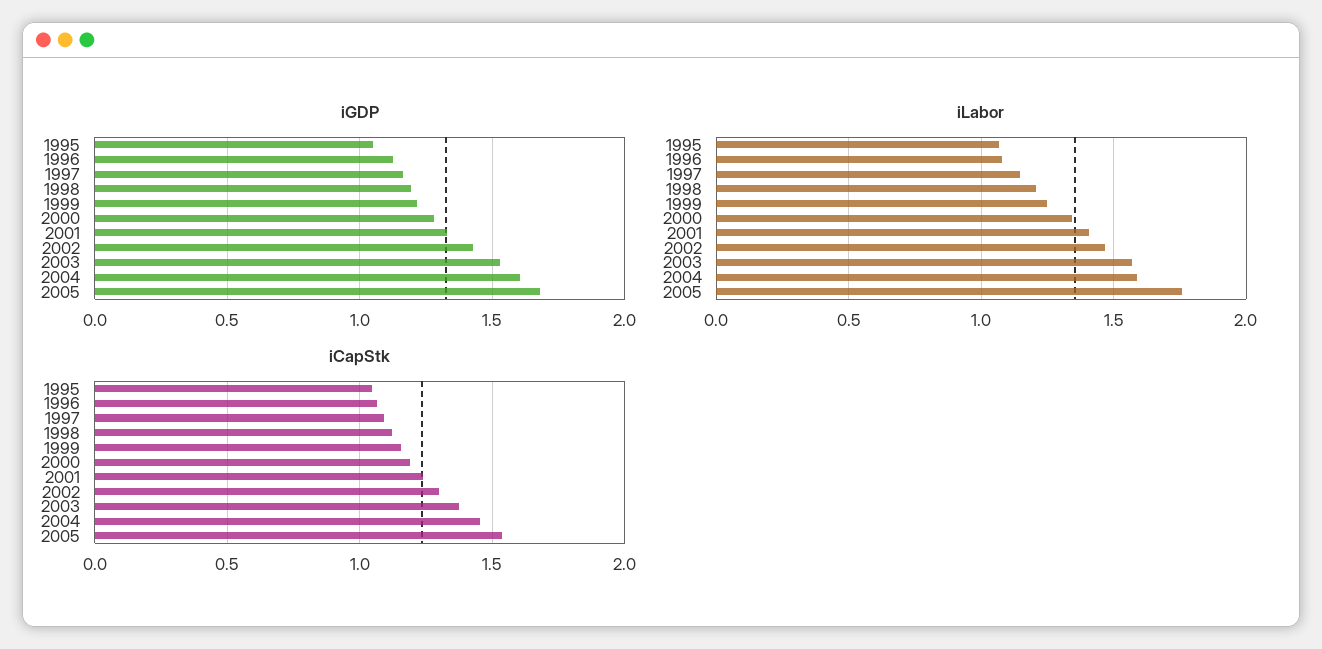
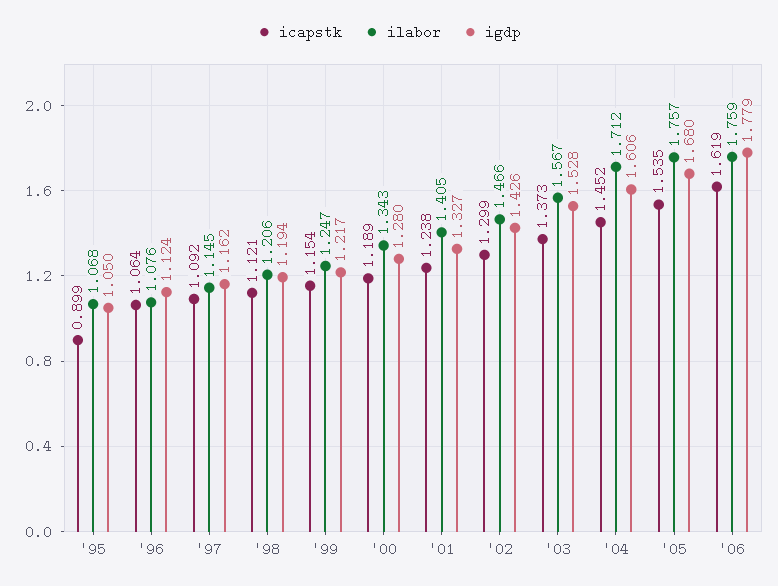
iLabor, 2004: 1.6 -> 1.712
iCapStk, 1995: 1.05 -> 0.899
iCapStk, '06: none -> 1.619
iLabor, '06: none -> 1.759
iGDP, '06: none -> 1.779

